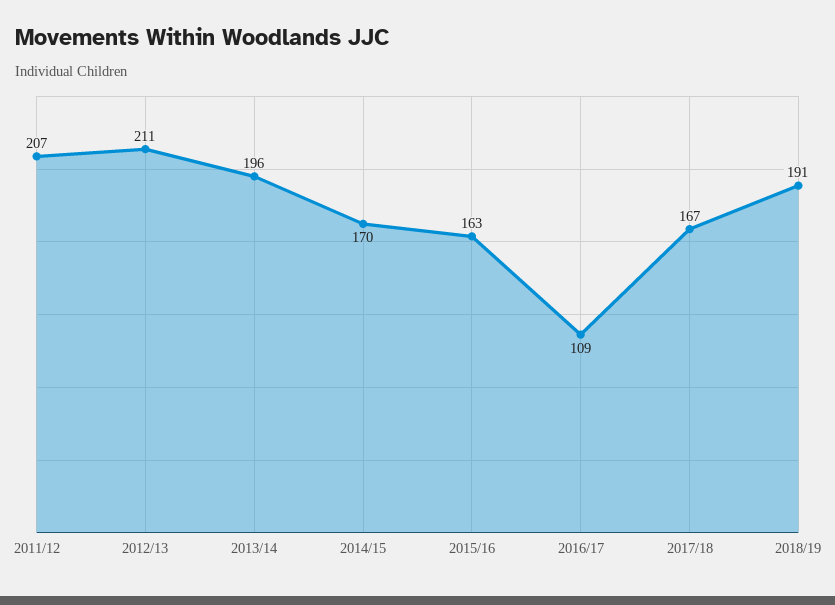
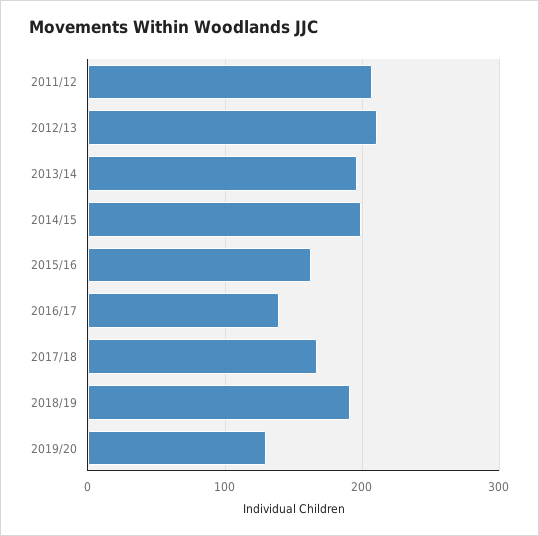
2014/15: 170 -> 200
2016/17: 109 -> 140
2019/20: none -> 130

